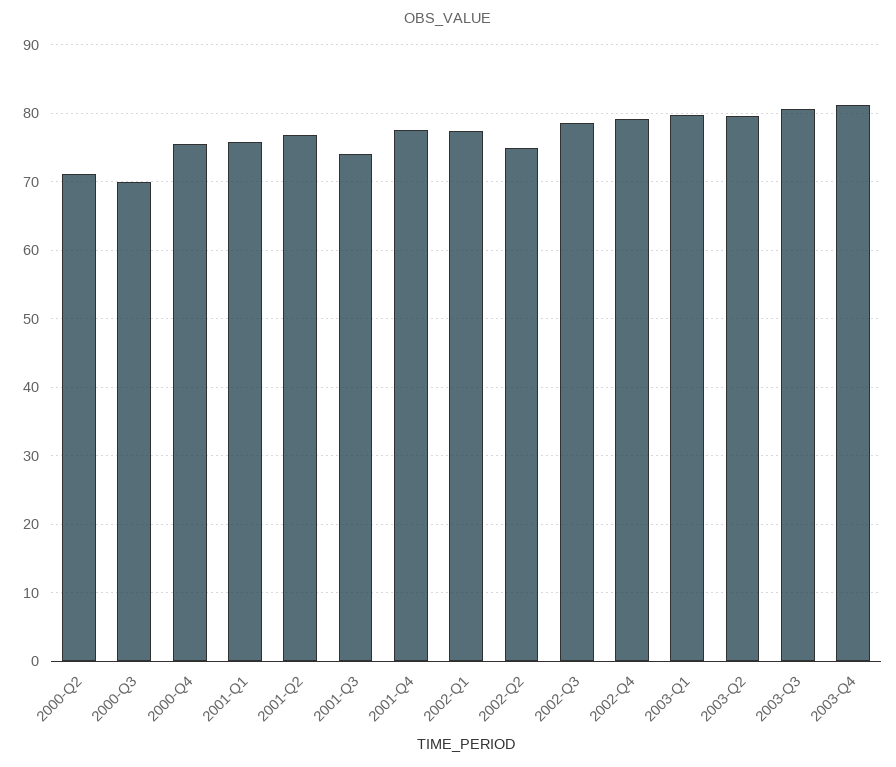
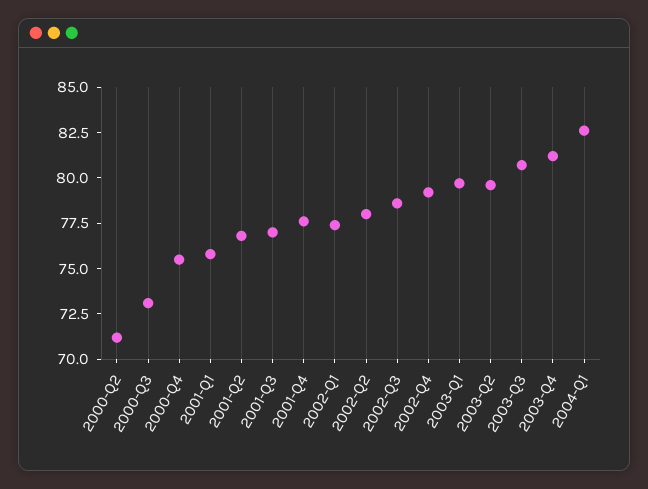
2000-Q3: 70 -> 73
2001-Q3: 74 -> 77
2002-Q2: 75 -> 78
2004-Q1: none -> 82.5

